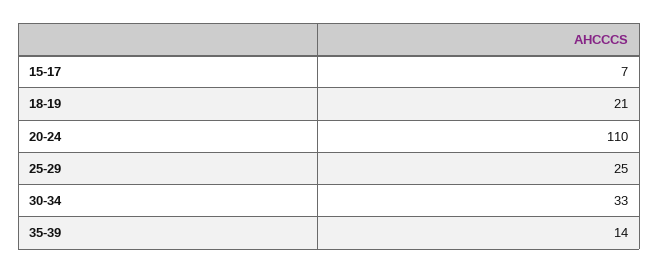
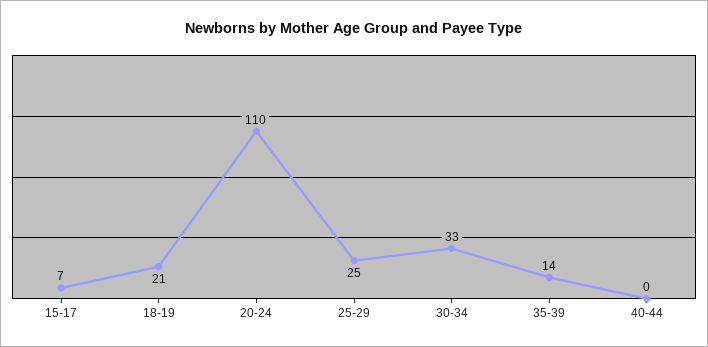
40-44: none -> 0

